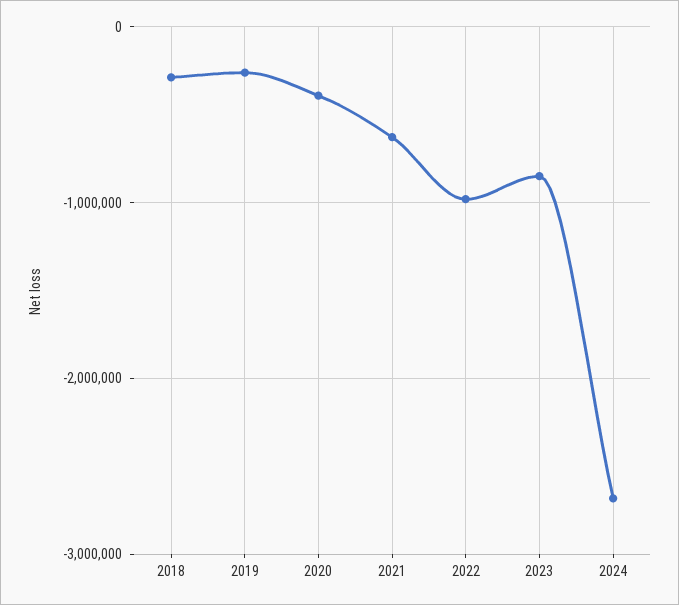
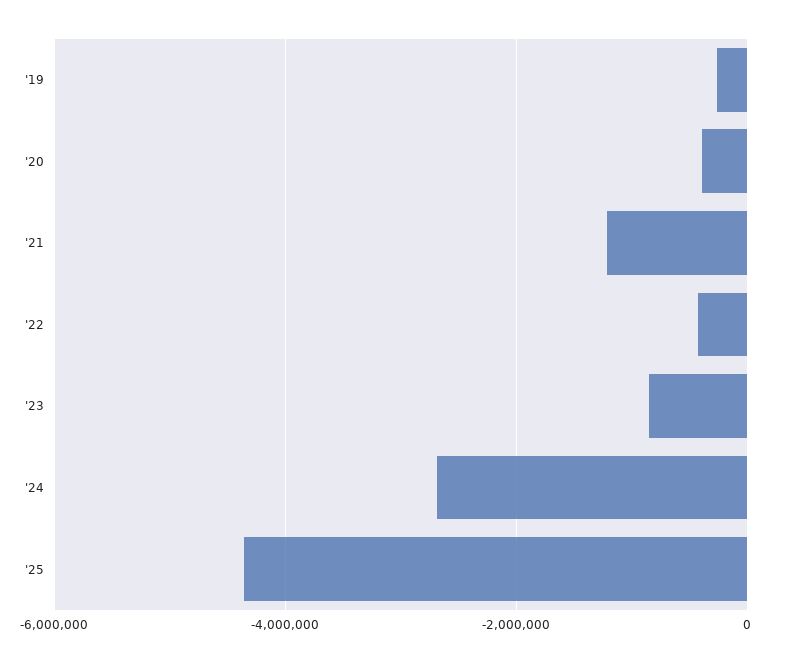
2018: -300000 -> none
2021: -600000 -> -1200000
2022: -1000000 -> -400000
'25: none -> -4400000

